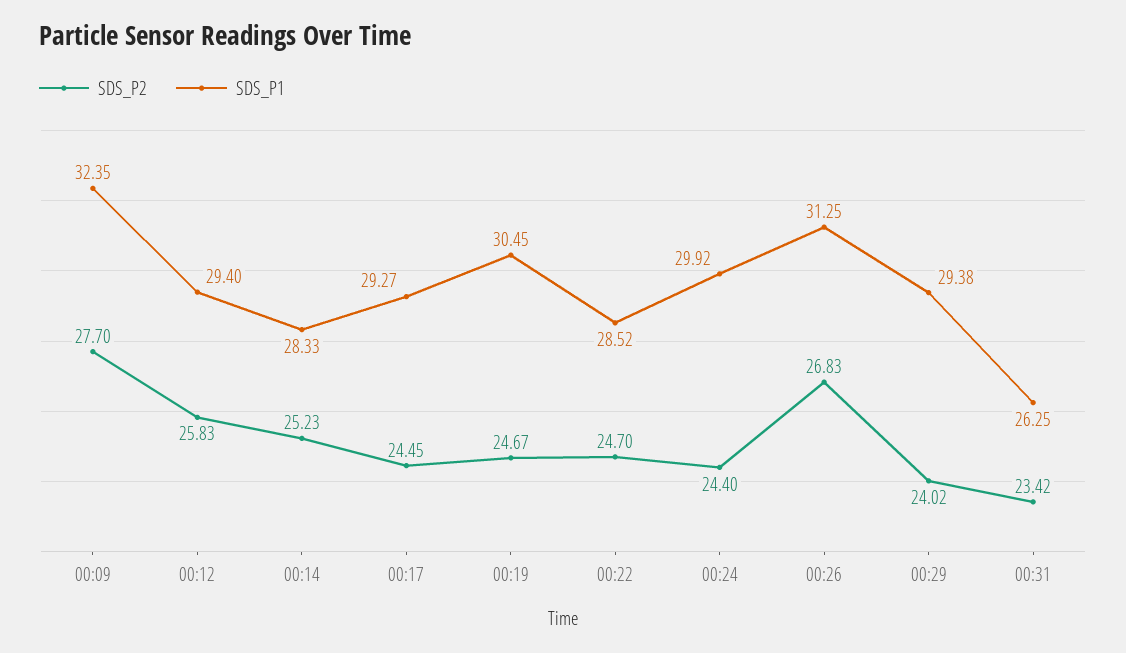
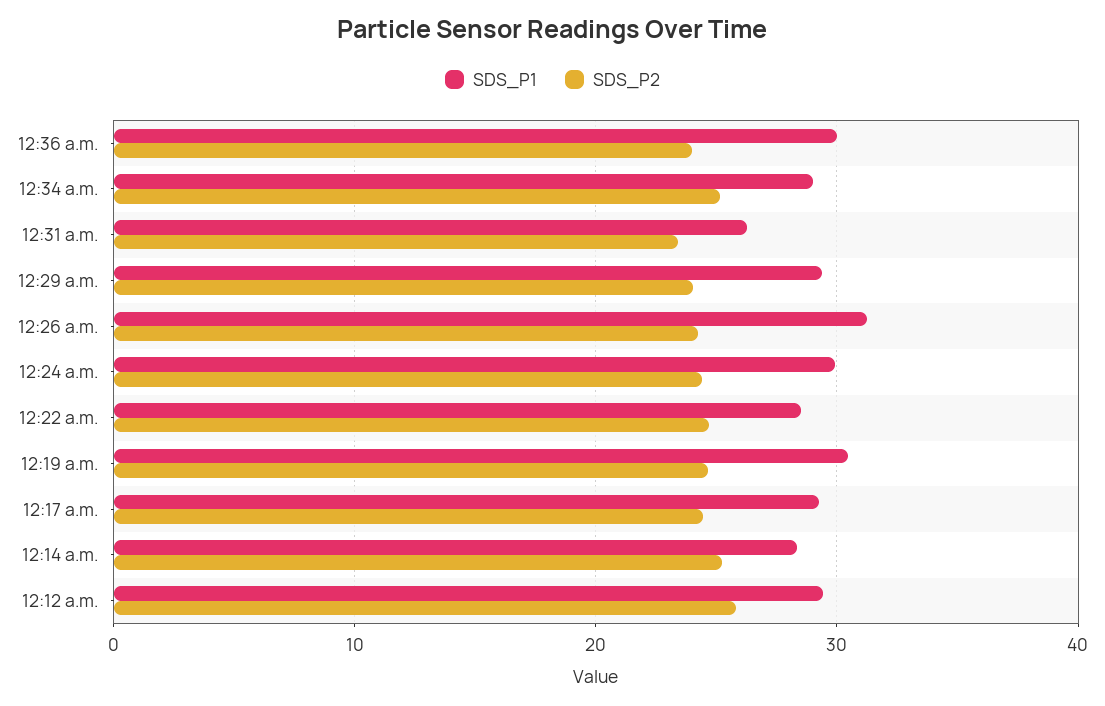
SDS_P2, 00:09: 27.7 -> none
SDS_P1, 00:09: 32.35 -> none
SDS_P2, 00:26: 26.83 -> 24
SDS_P1, 12:36 a.m.: none -> 30
SDS_P2, 12:36 a.m.: none -> 24
SDS_P1, 12:34 a.m.: none -> 29
SDS_P2, 12:34 a.m.: none -> 25

